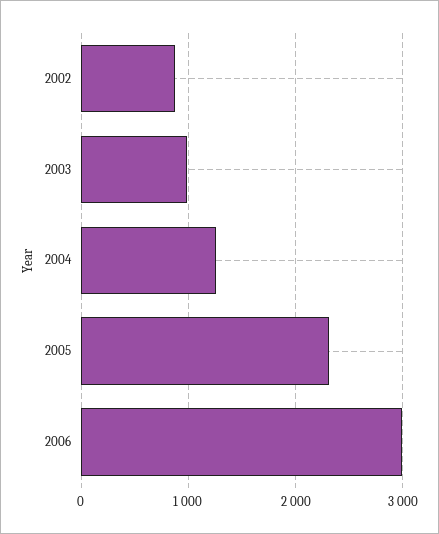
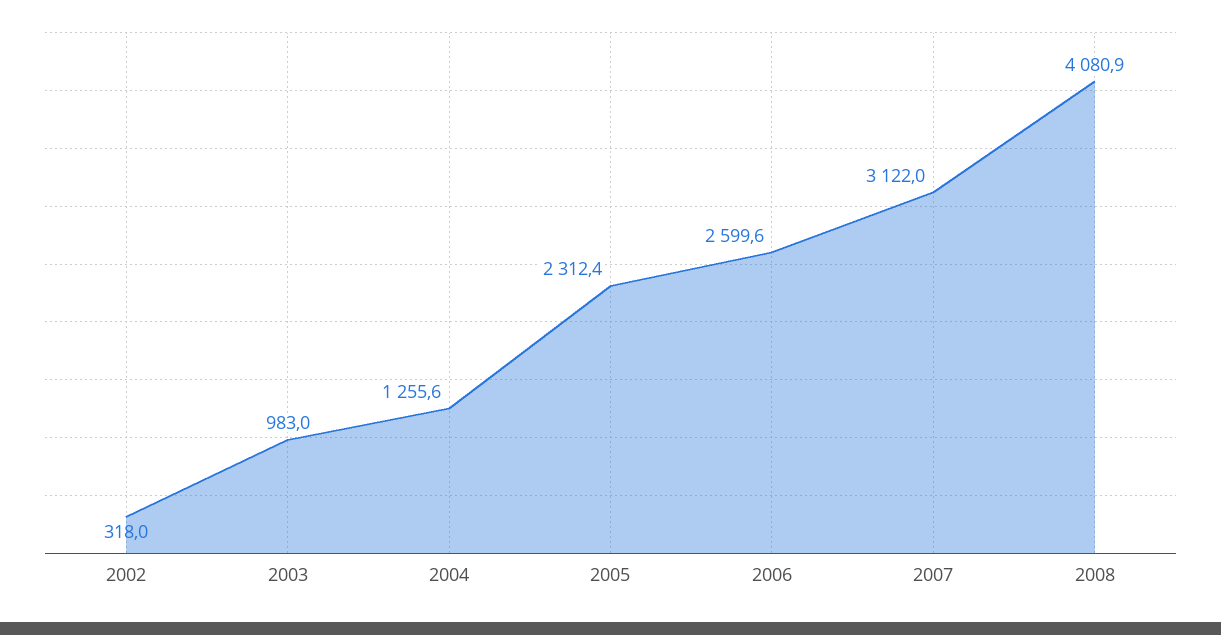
2002: 900 -> 318
2006: 3000 -> 2599.6
2007: none -> 3122
2008: none -> 4080.9

